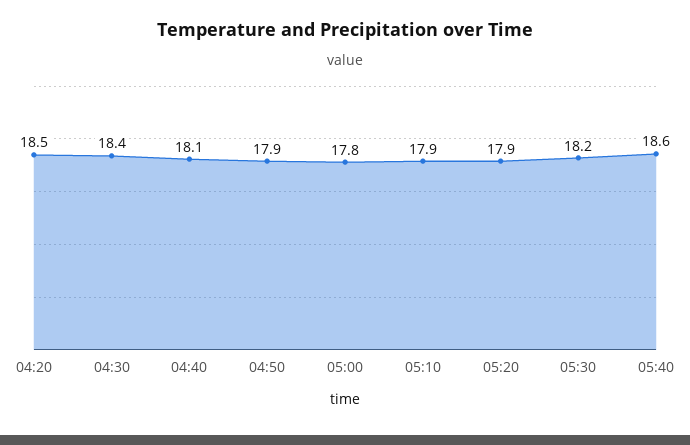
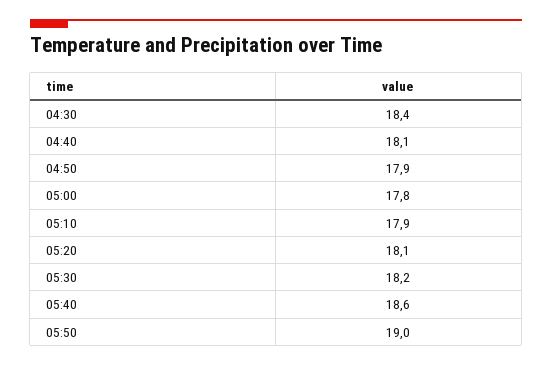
04:20: 18.5 -> none
05:20: 17.9 -> 18.1
05:50: none -> 19

